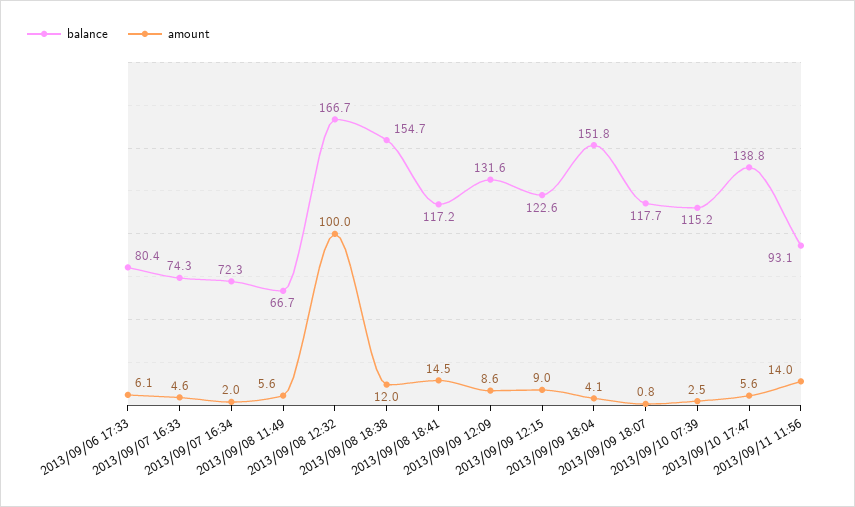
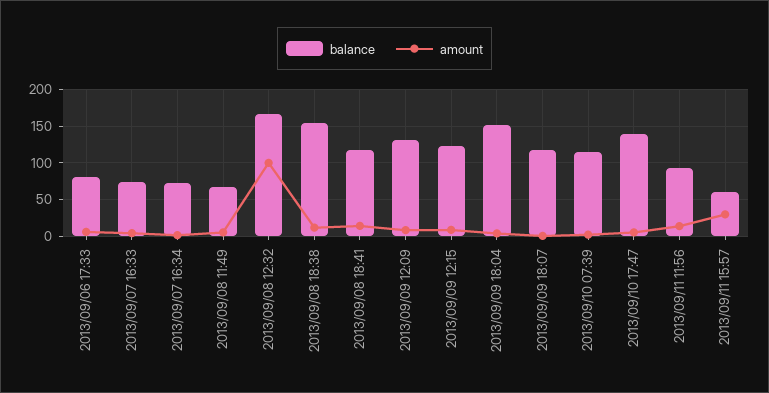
balance, 2013/09/11 15:57: none -> 60
amount, 2013/09/11 15:57: none -> 30

